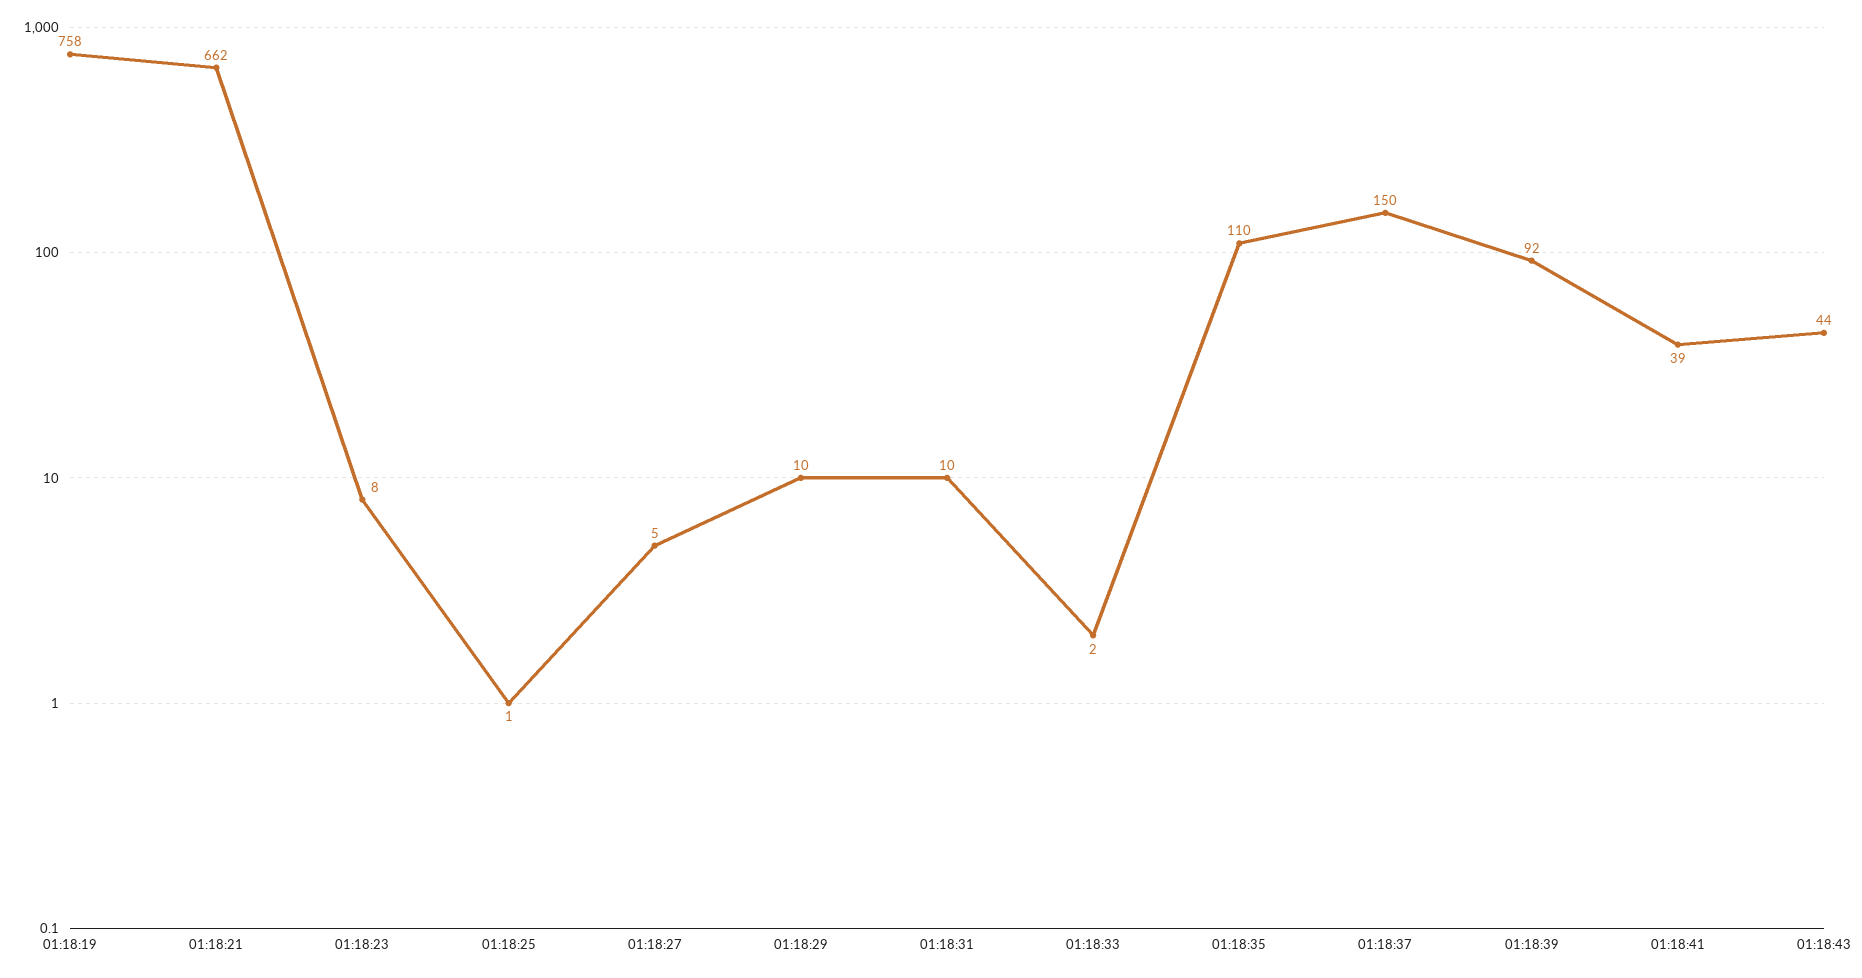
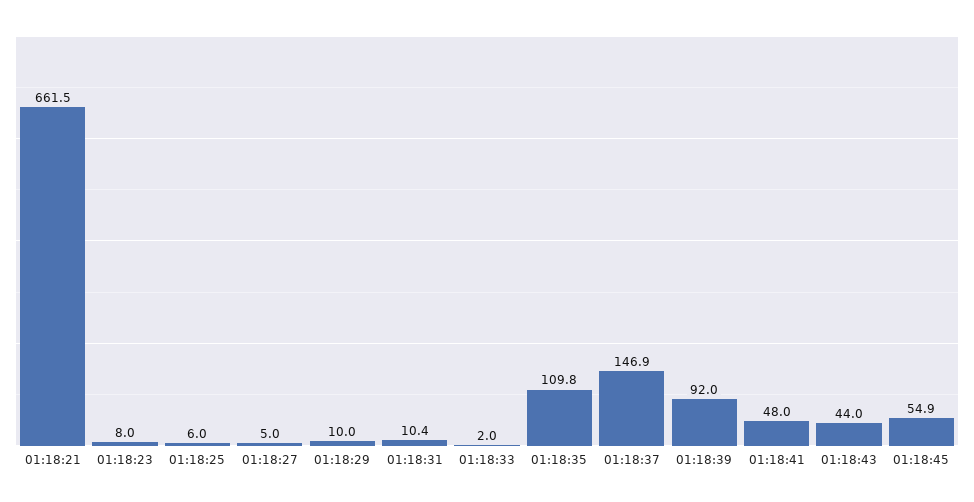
01:18:19: 758 -> none
01:18:25: 1 -> 6
01:18:37: 150 -> 146.9
01:18:41: 39 -> 48
01:18:45: none -> 54.9

